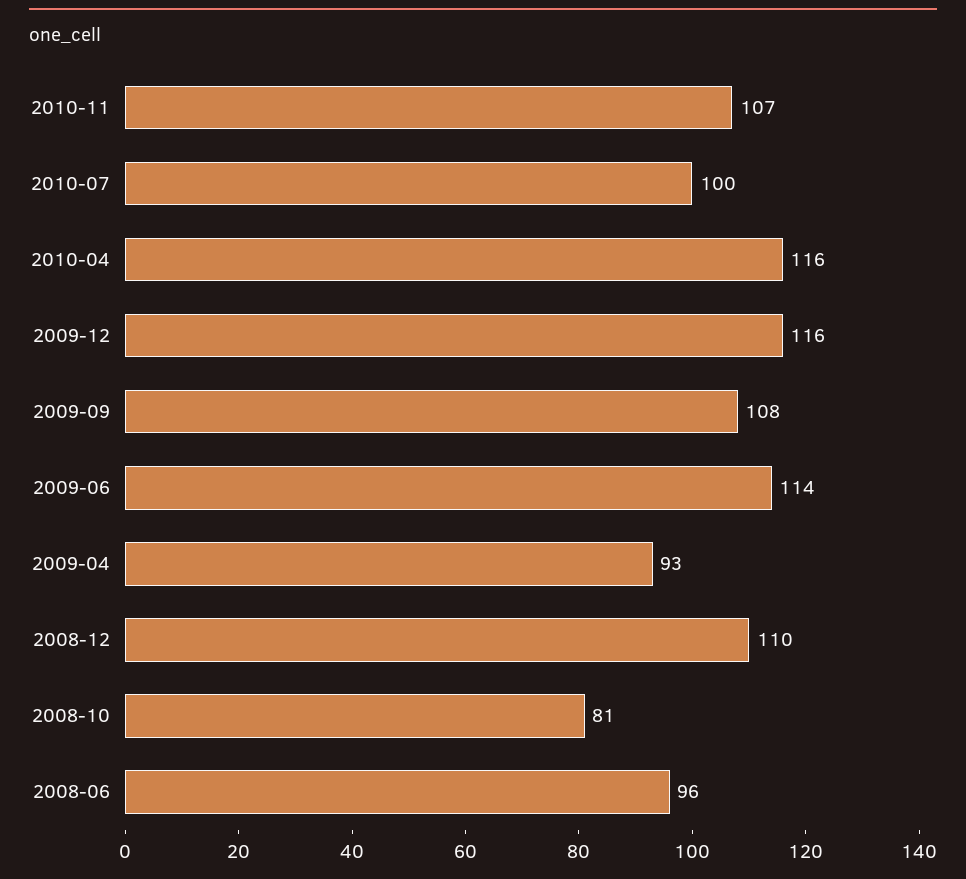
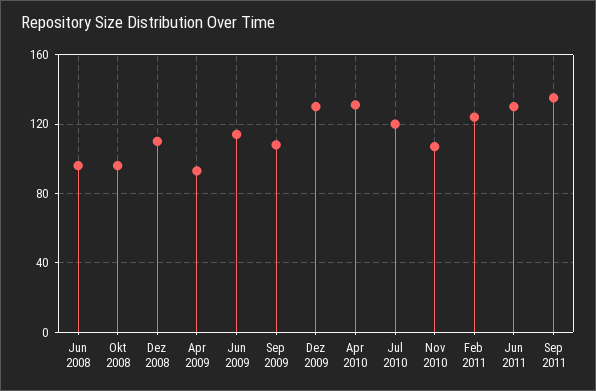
2010-07: 100 -> 120
2010-04: 116 -> 130
2009-12: 116 -> 130
2008-10: 81 -> 95
Feb 2011: none -> 125
Jun 2011: none -> 130
Sep 2011: none -> 135

